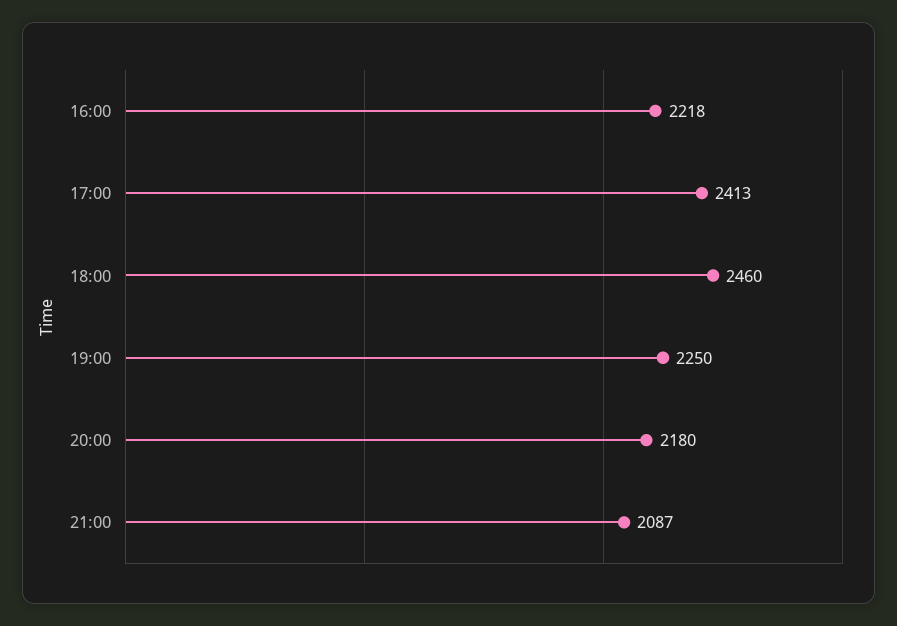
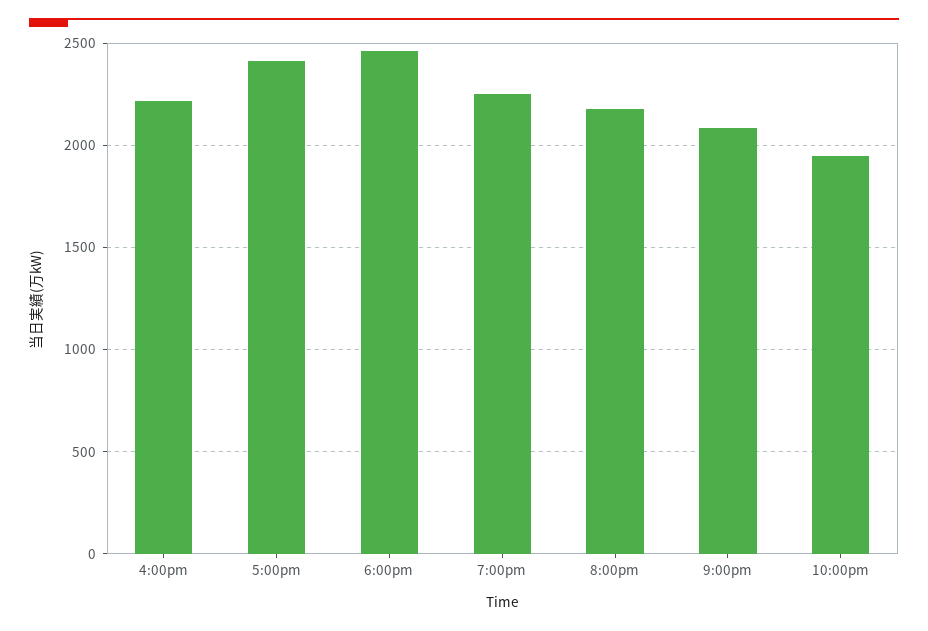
10:00pm: none -> 1950

